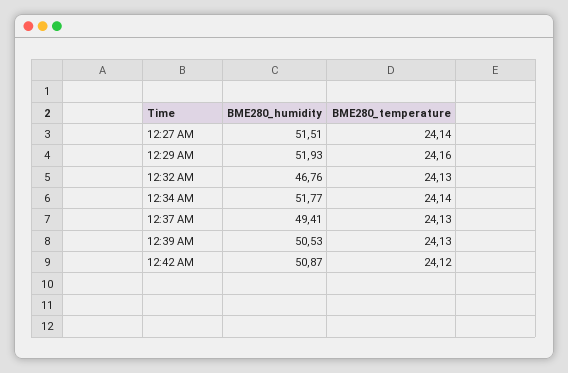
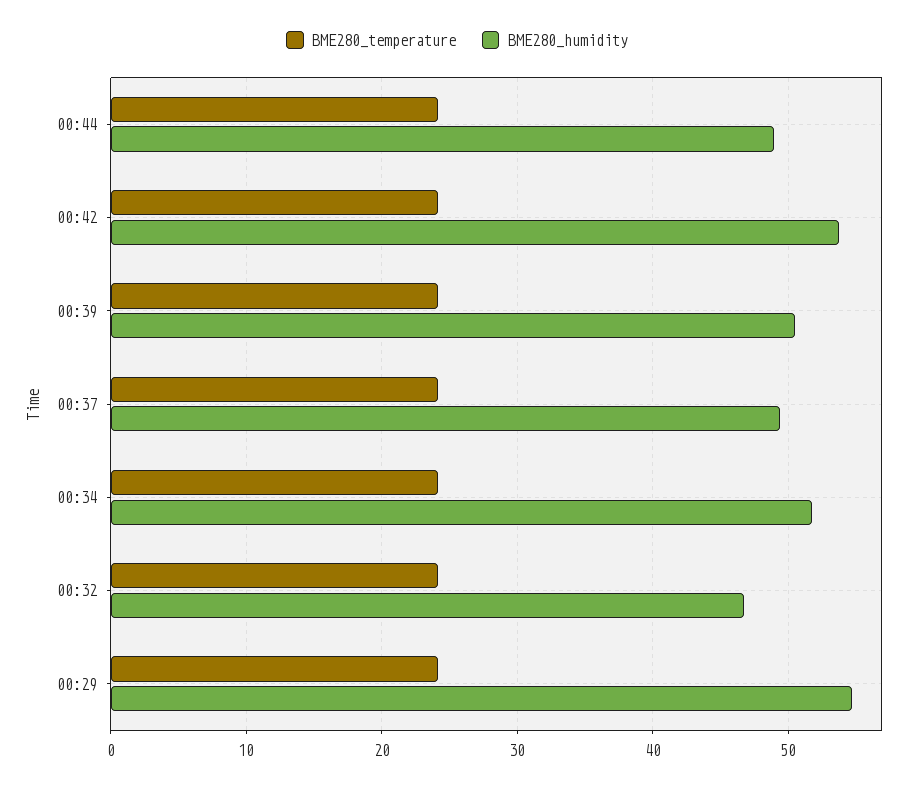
BME280_humidity, 12:27 AM: 51.51 -> none
BME280_temperature, 12:27 AM: 24.14 -> none
BME280_humidity, 12:29 AM: 51.93 -> 55
BME280_humidity, 12:42 AM: 50.87 -> 54
BME280_temperature, 00:44: none -> 24
BME280_humidity, 00:44: none -> 49

